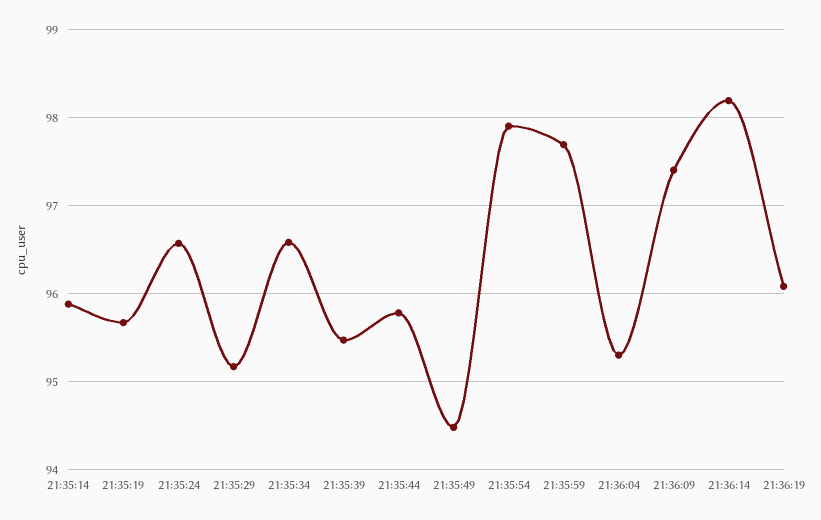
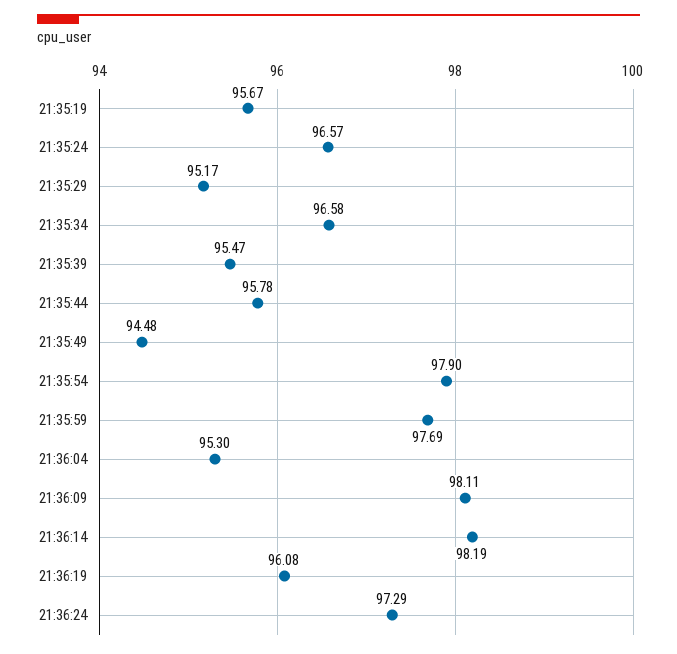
21:35:14: 95.9 -> none
21:36:09: 97.4 -> 98.11
21:36:24: none -> 97.29

